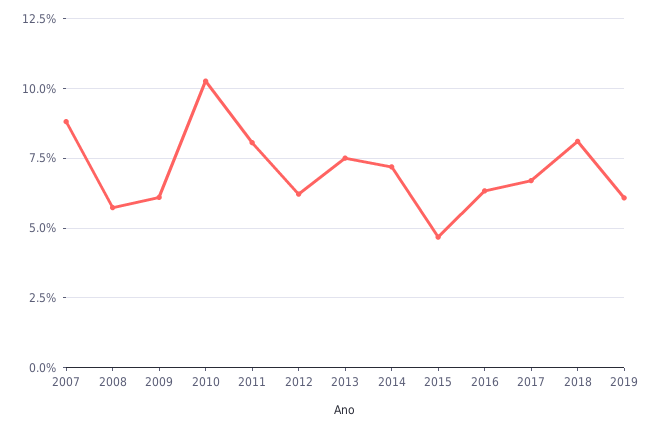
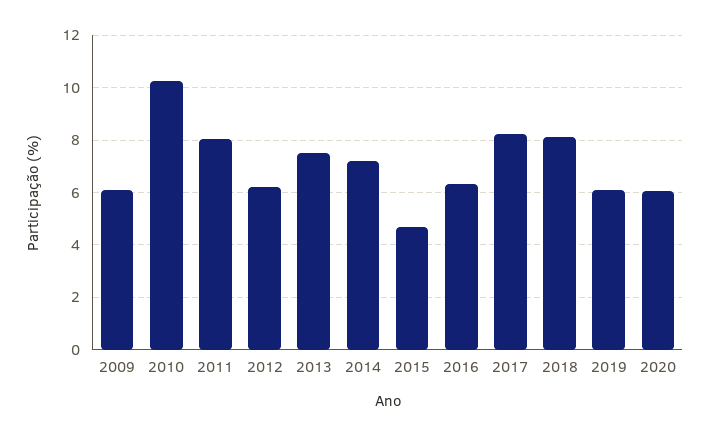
2007: 8.75 -> none
2008: 5.75 -> none
2017: 6.75 -> 8.25
2020: none -> 6

